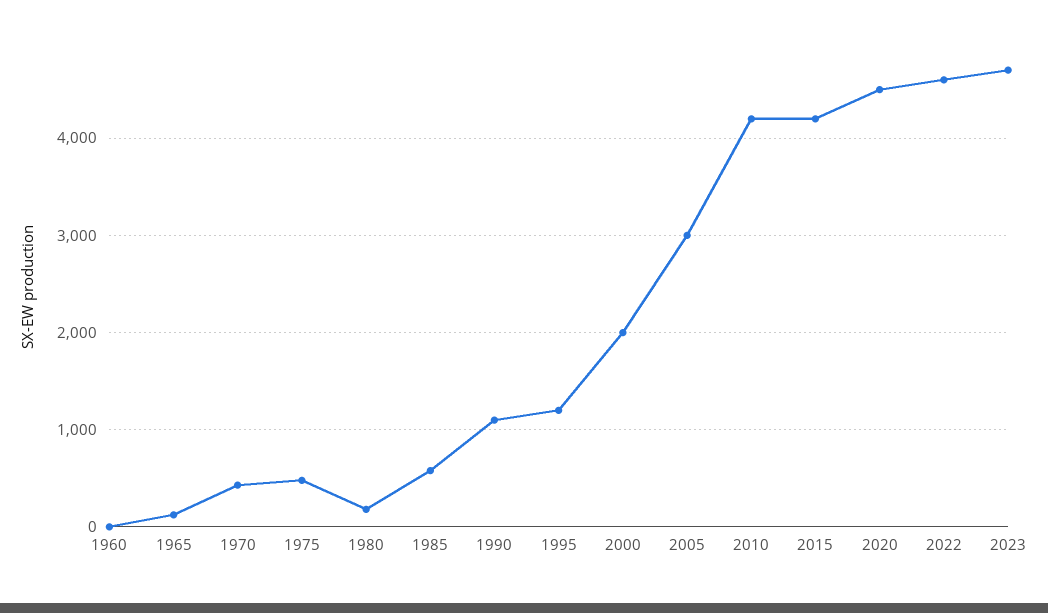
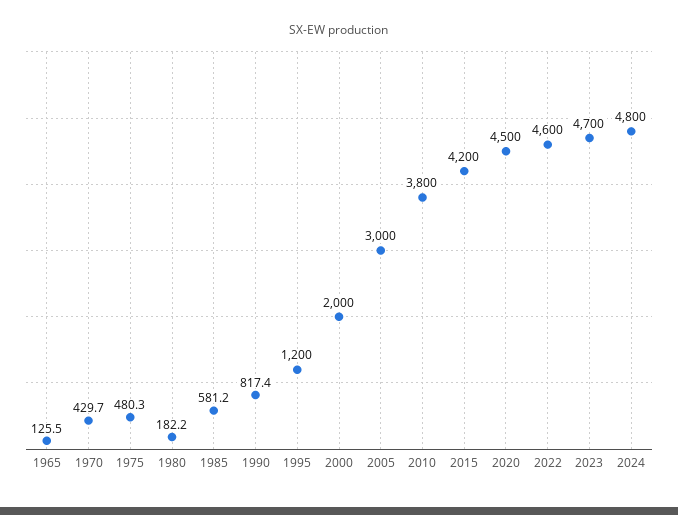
1960: 0 -> none
1990: 1100 -> 817.4
2010: 4200 -> 3800
2024: none -> 4800

